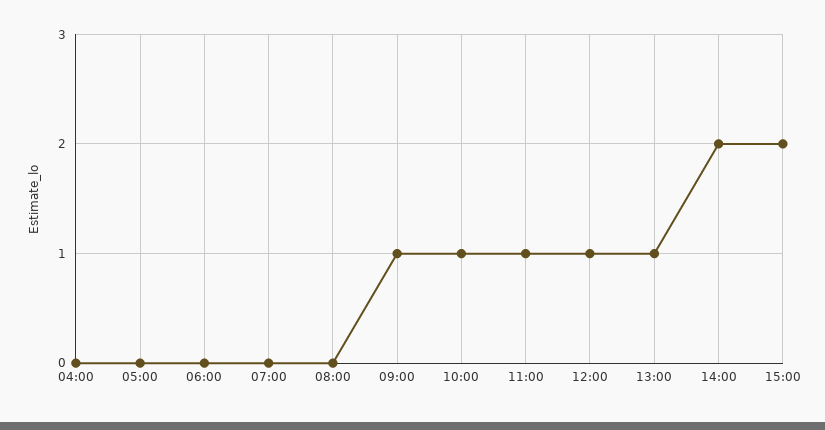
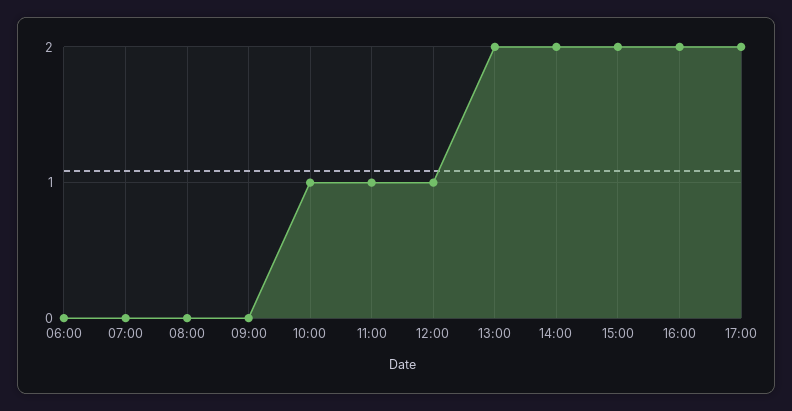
04:00: 0 -> none
05:00: 0 -> none
09:00: 1 -> 0
13:00: 1 -> 2
16:00: none -> 2
17:00: none -> 2

